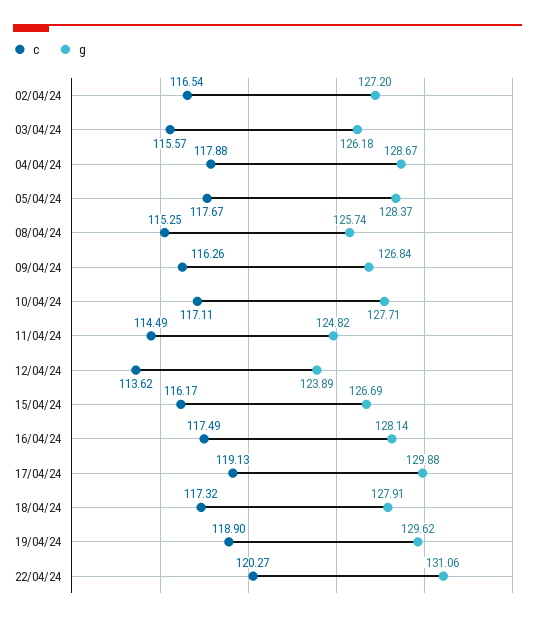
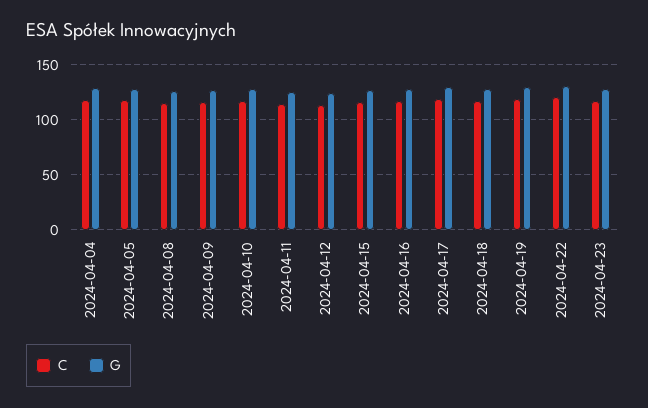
c, 02/04/24: 116.54 -> none
g, 02/04/24: 127.2 -> none
c, 03/04/24: 115.57 -> none
g, 03/04/24: 126.18 -> none
c, 2024-04-23: none -> 120
g, 2024-04-23: none -> 130

